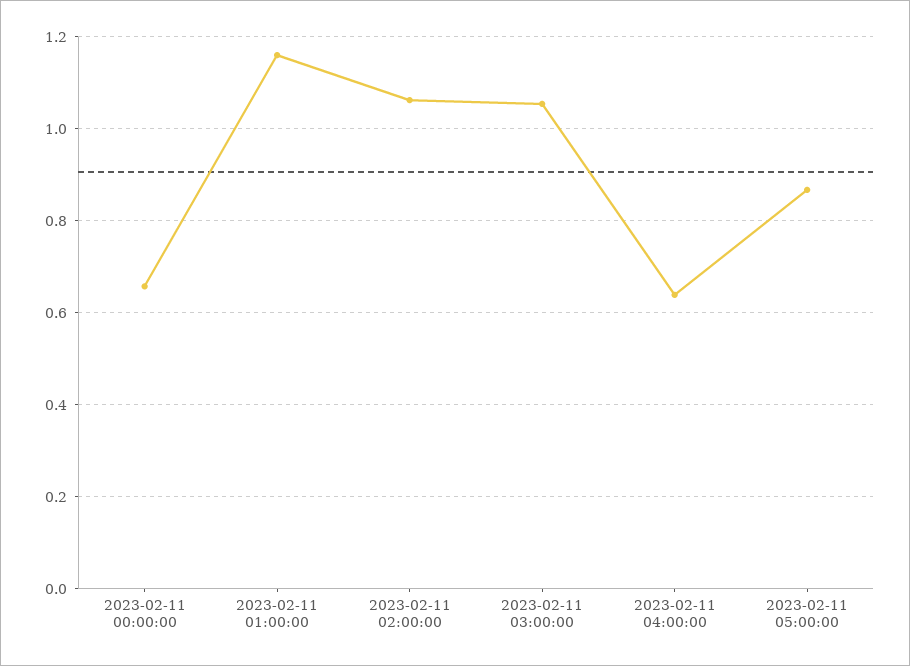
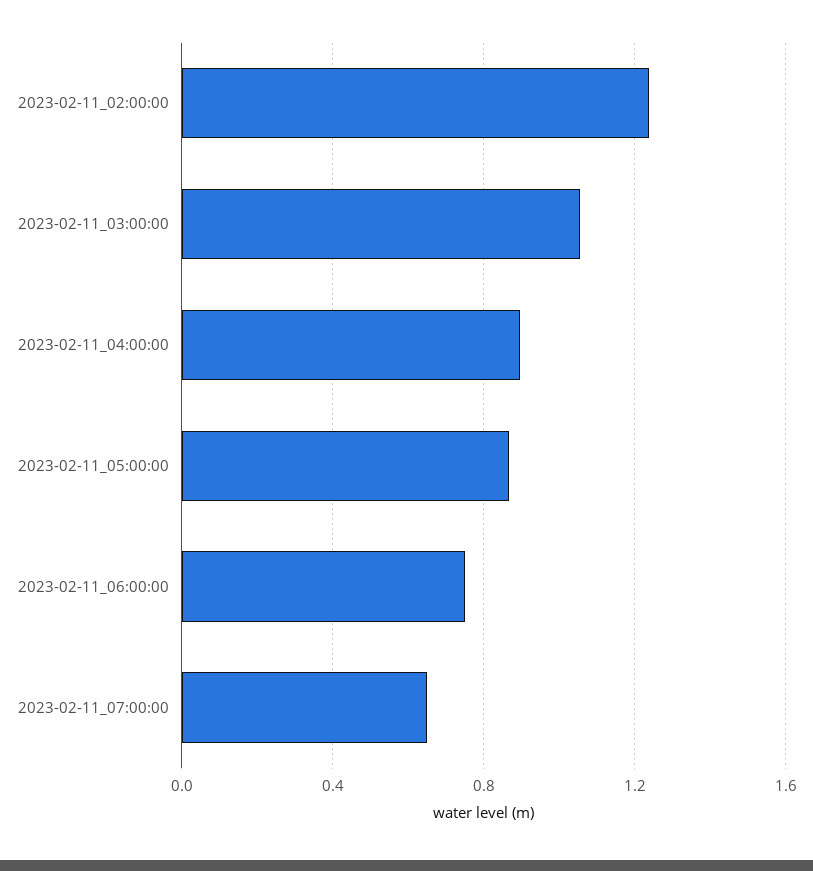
2023-02-11 00:00:00: 0.66 -> none
2023-02-11 01:00:00: 1.16 -> none
2023-02-11 02:00:00: 1.06 -> 1.25
2023-02-11 04:00:00: 0.64 -> 0.9
2023-02-11_06:00:00: none -> 0.75
2023-02-11_07:00:00: none -> 0.65

